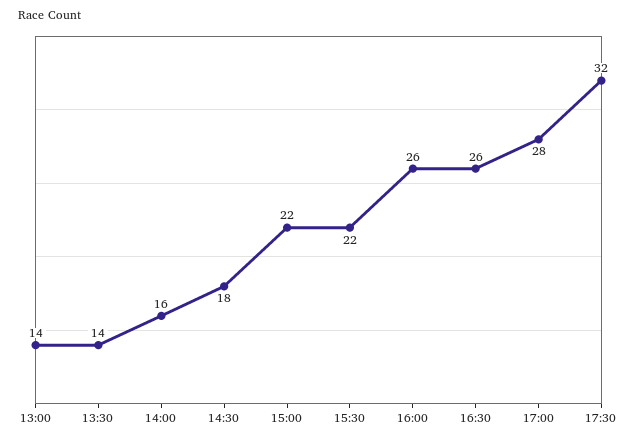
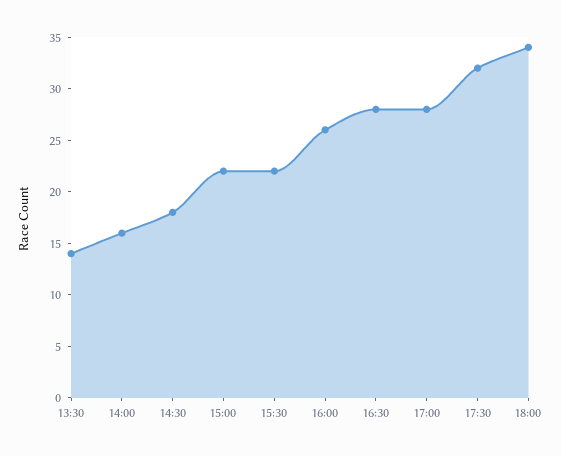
13:00: 14 -> none
16:30: 26 -> 28
18:00: none -> 34

